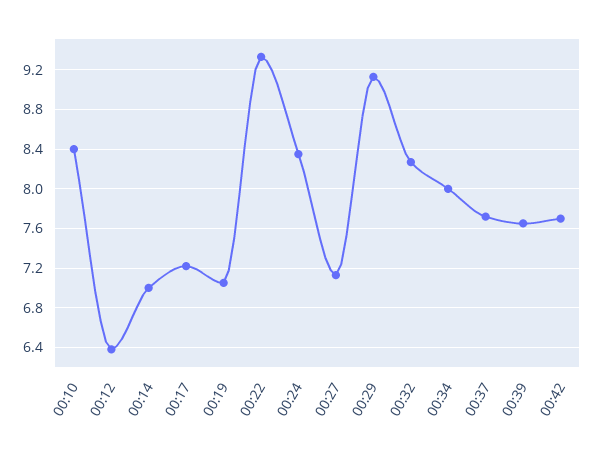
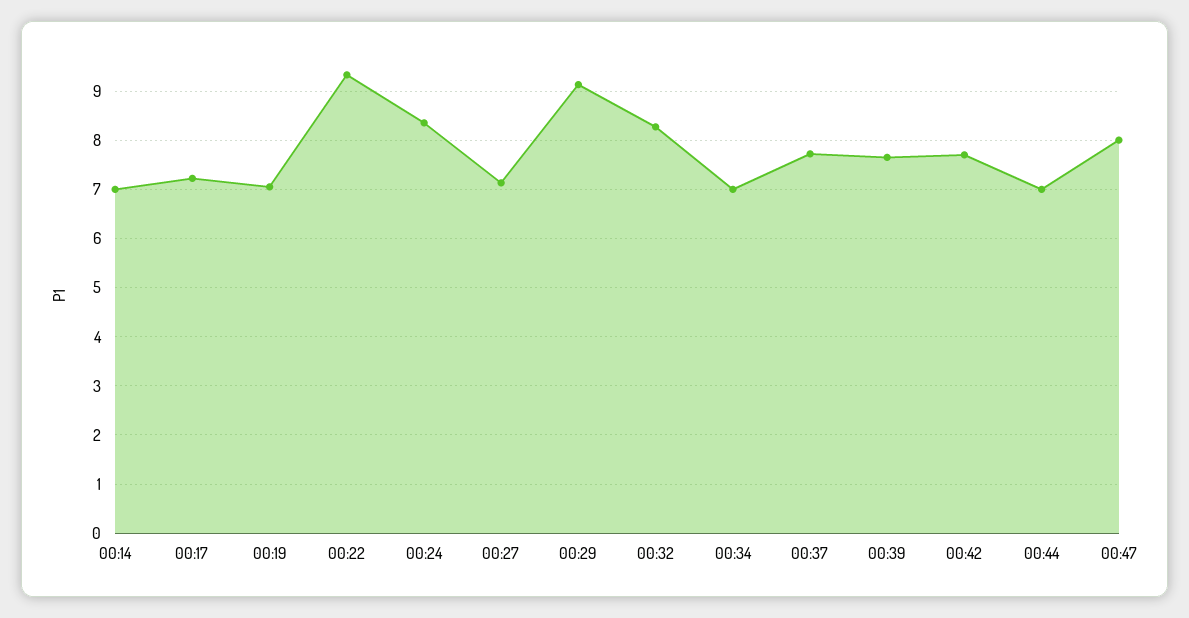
00:10: 8.4 -> none
00:12: 6.4 -> none
00:34: 8 -> 7
00:44: none -> 7
00:47: none -> 8

